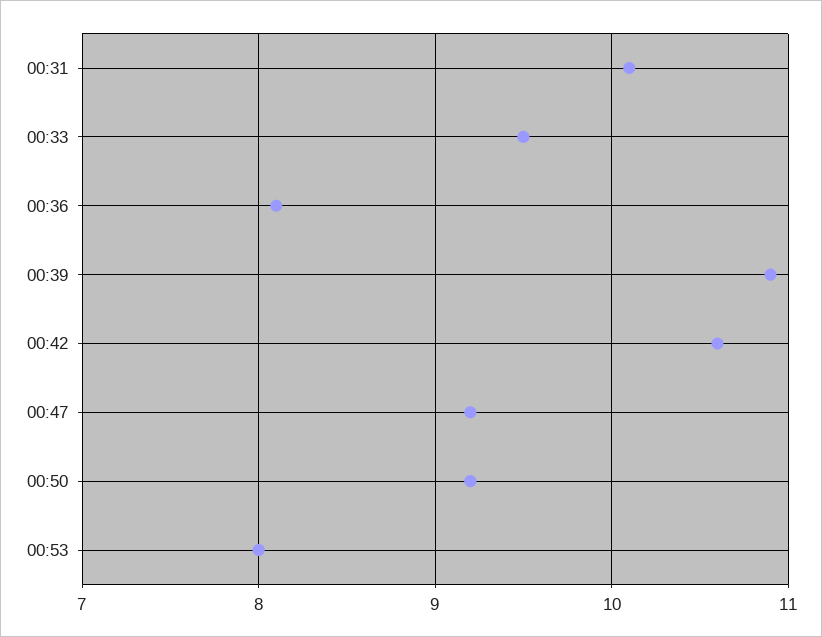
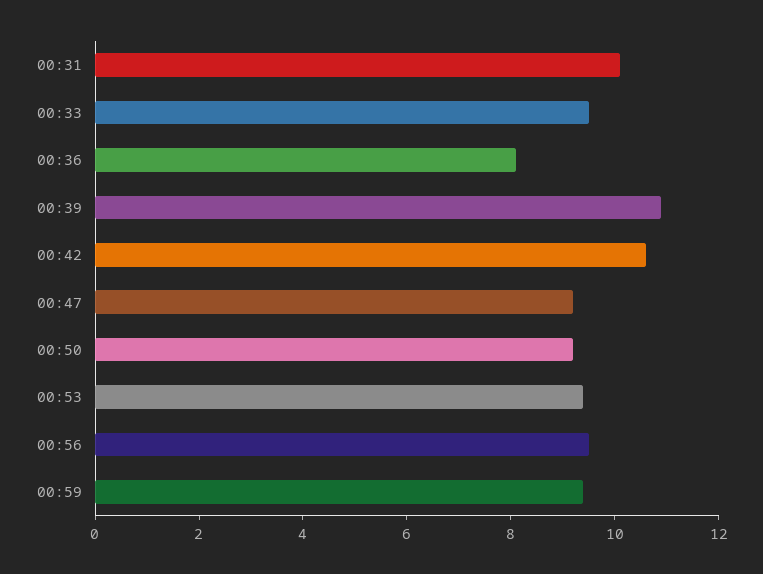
00:53: 8 -> 9.5
00:56: none -> 9.5
00:59: none -> 9.5

